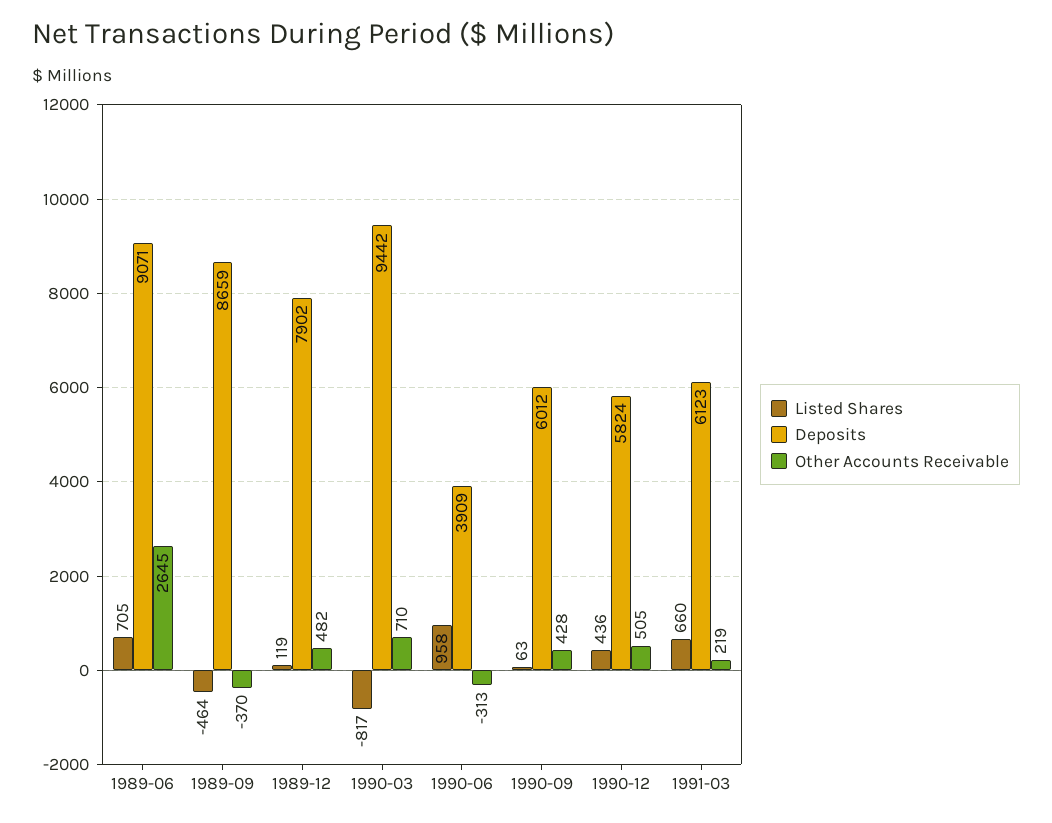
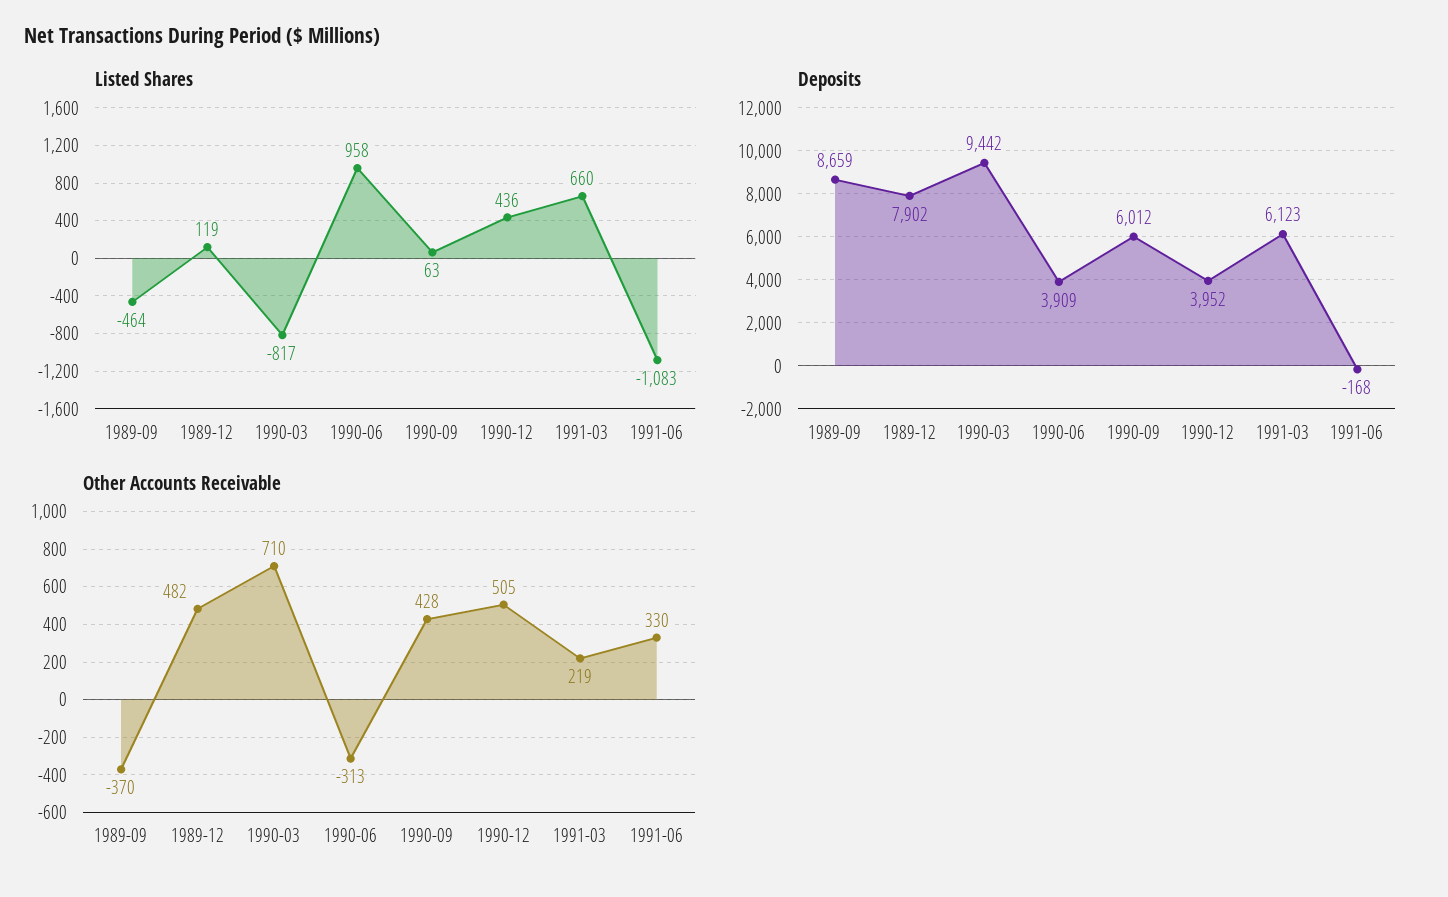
Listed Shares, 1989-06: 705 -> none
Deposits, 1989-06: 9071 -> none
Other Accounts Receivable, 1989-06: 2645 -> none
Deposits, 1990-12: 5824 -> 3952
Listed Shares, 1991-06: none -> -1083
Deposits, 1991-06: none -> -168
Other Accounts Receivable, 1991-06: none -> 330

